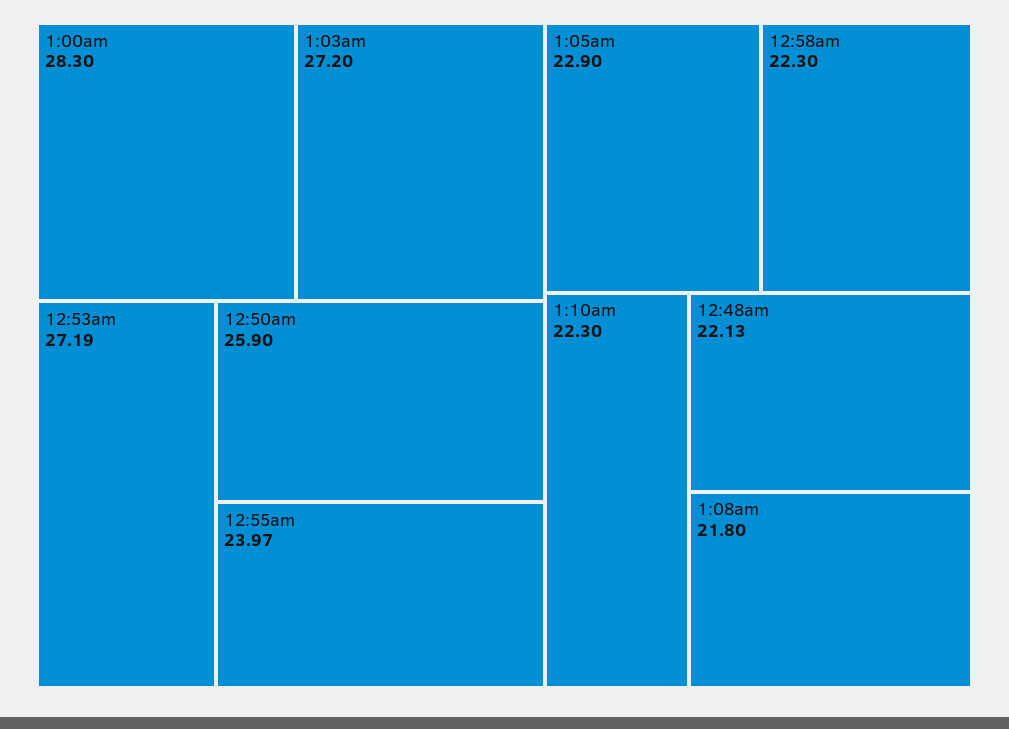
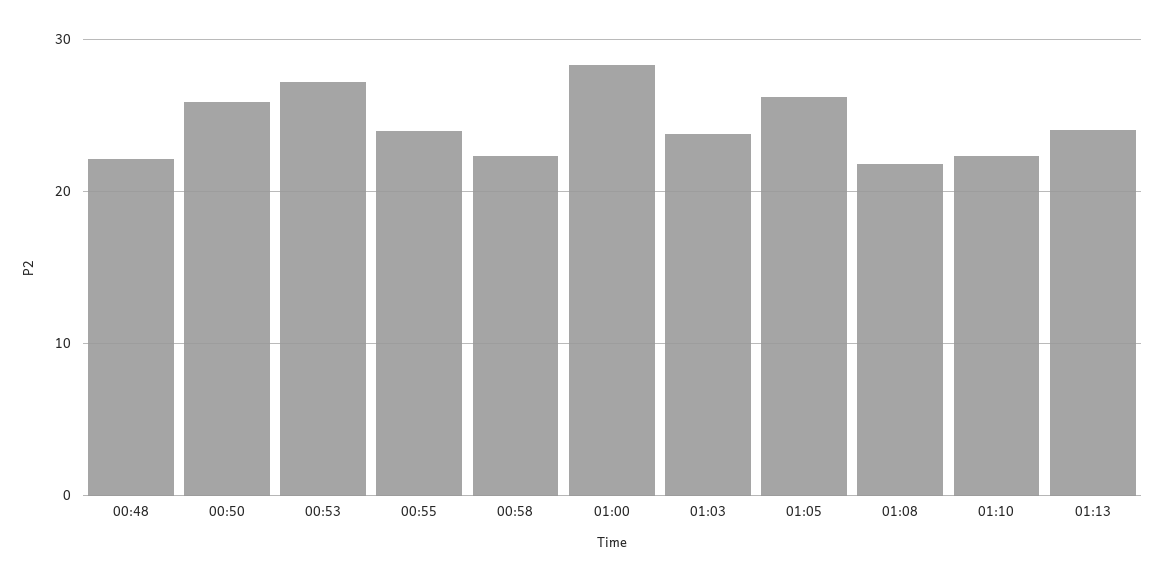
1:03am: 27.2 -> 24
1:05am: 22.9 -> 26
01:13: none -> 24

